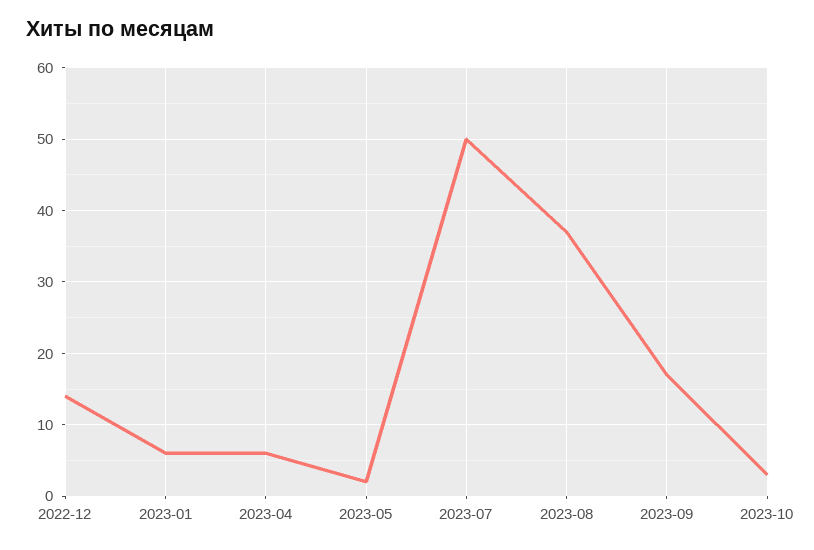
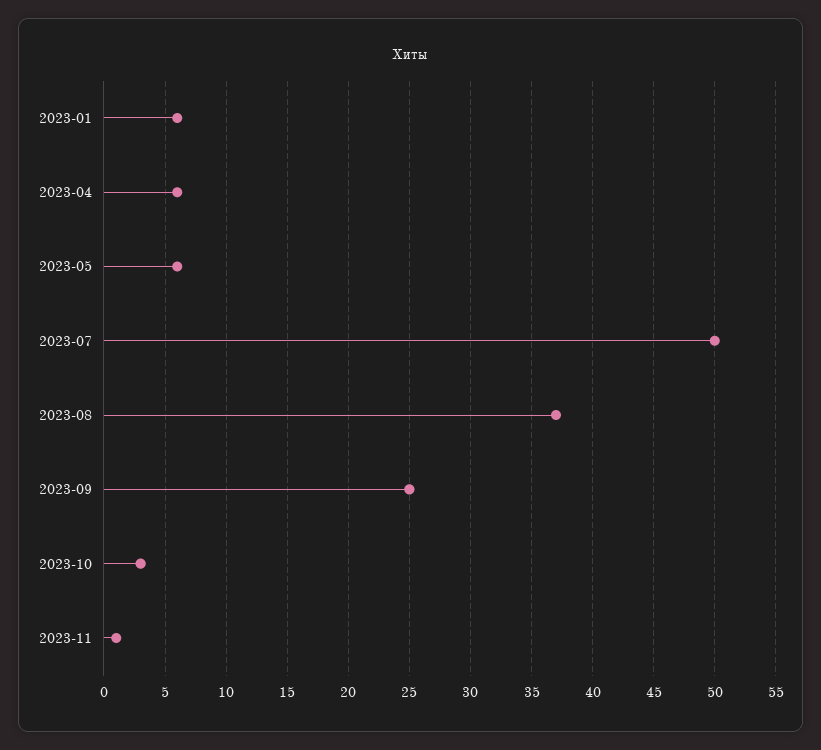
2022-12: 14 -> none
2023-05: 2 -> 6
2023-09: 17 -> 25
2023-11: none -> 1

